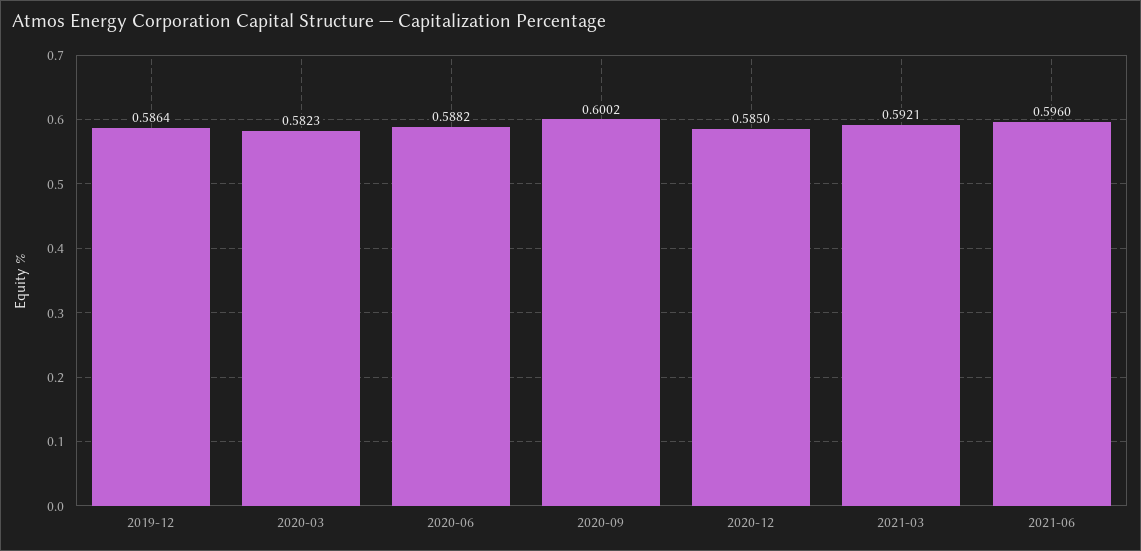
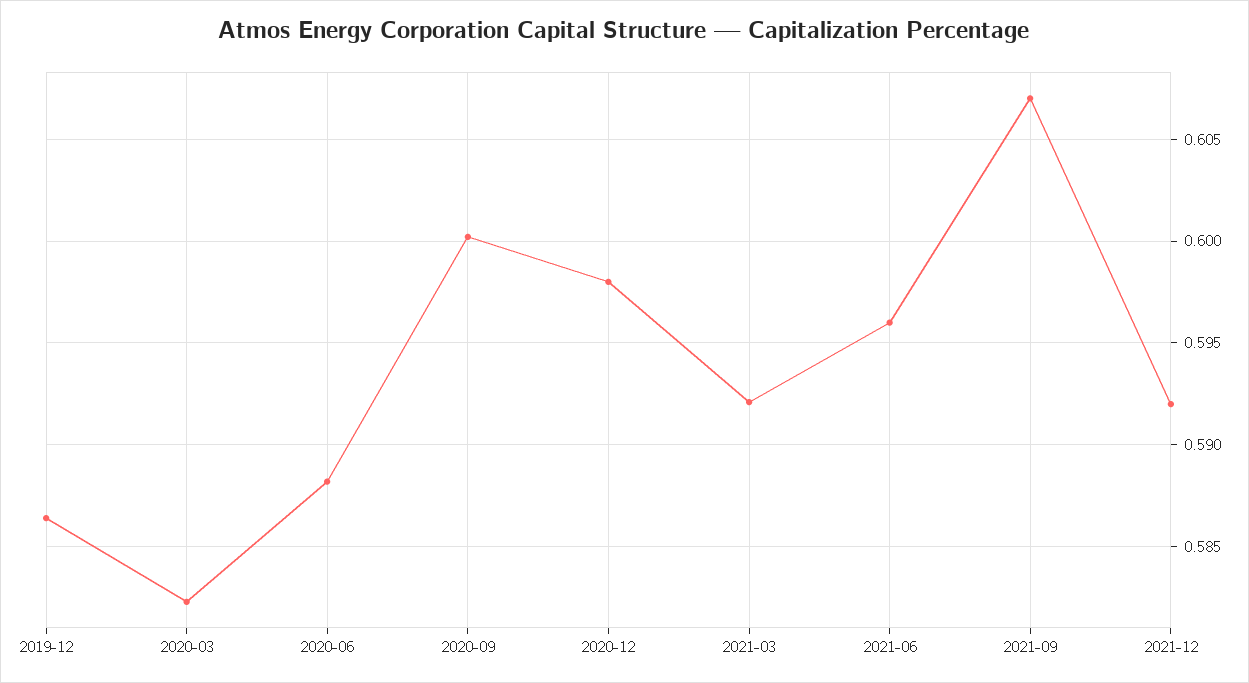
2020-12: 0.585 -> 0.598
2021-09: none -> 0.607
2021-12: none -> 0.592

